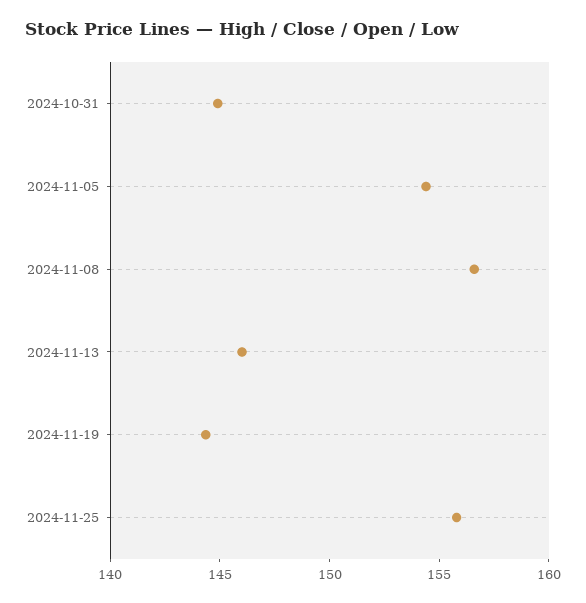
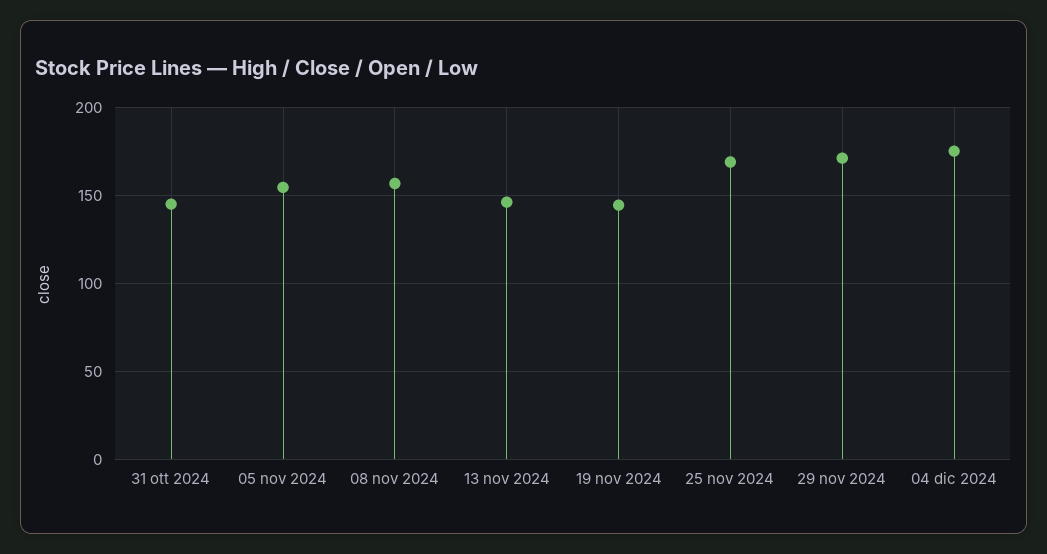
2024-11-25: 156 -> 170
29 nov 2024: none -> 170
04 dic 2024: none -> 175

